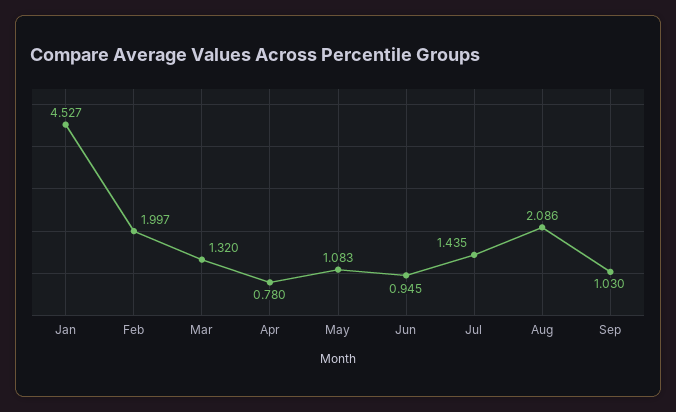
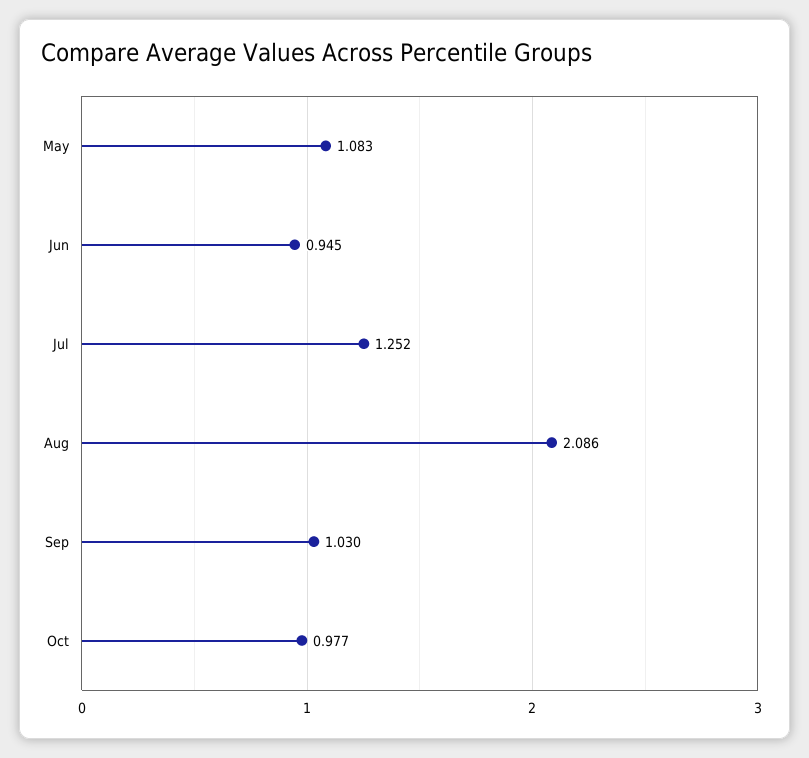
Jan: 4.527 -> none
Feb: 1.997 -> none
Mar: 1.32 -> none
Apr: 0.78 -> none
Jul: 1.435 -> 1.252
Oct: none -> 0.977

